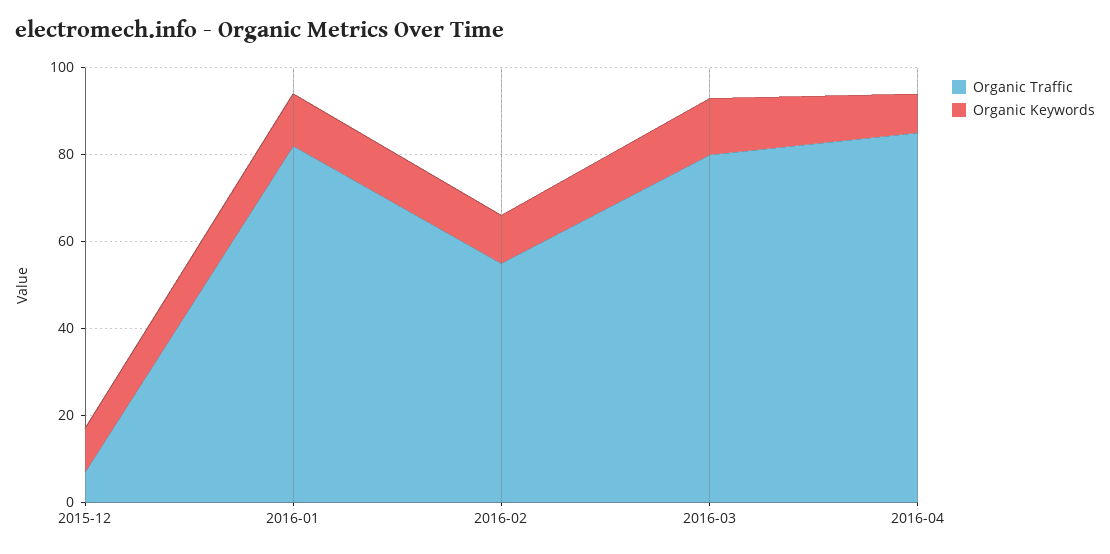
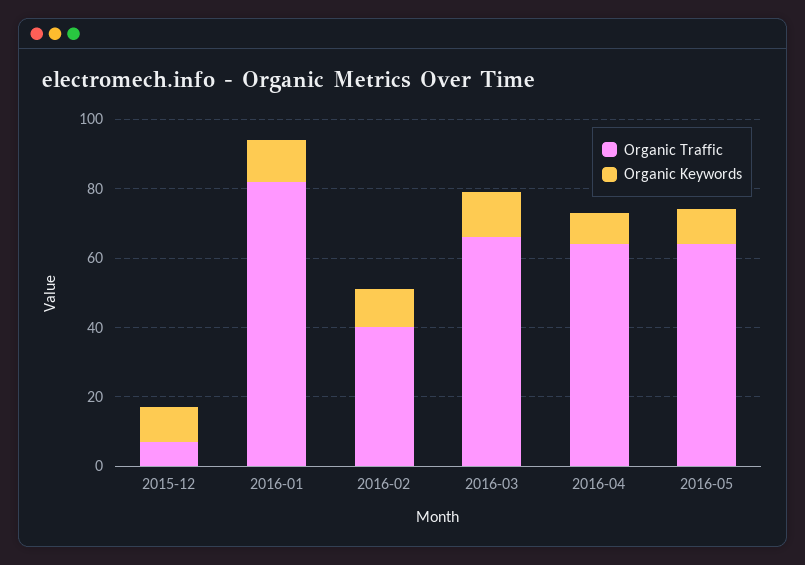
Organic Traffic, 2016-02: 55 -> 40
Organic Traffic, 2016-03: 80 -> 65
Organic Traffic, 2016-04: 85 -> 65
Organic Traffic, 2016-05: none -> 65
Organic Keywords, 2016-05: none -> 10

